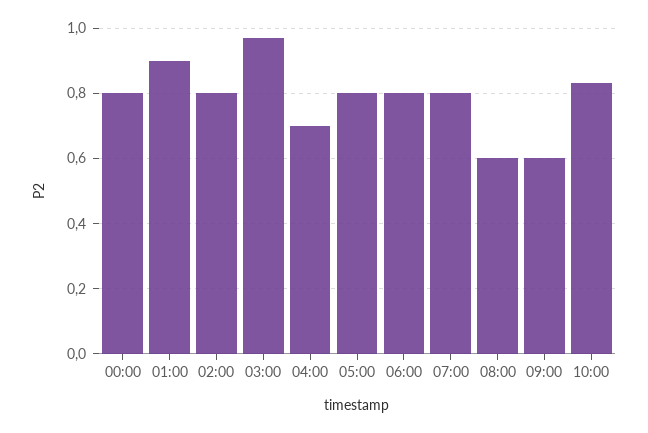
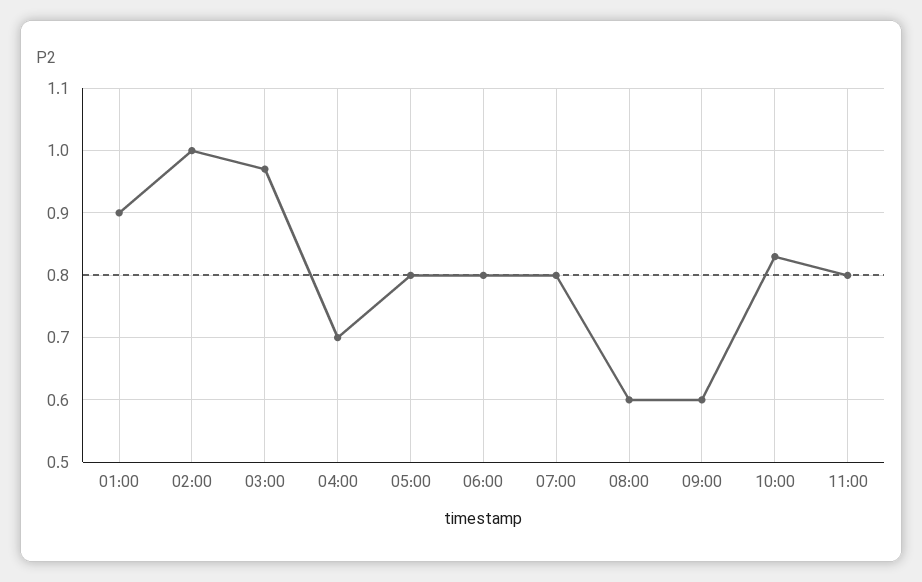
00:00: 0.8 -> none
02:00: 0.8 -> 1
11:00: none -> 0.8

